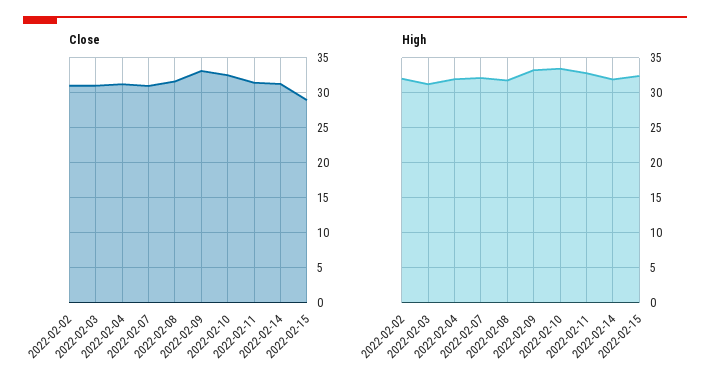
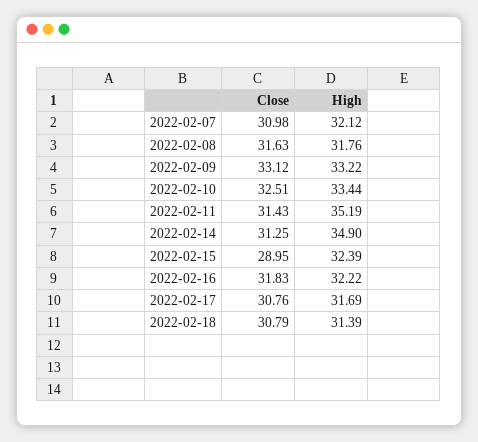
Close, 2022-02-02: 31 -> none
Close, 2022-02-03: 31 -> none
Close, 2022-02-04: 31 -> none
High, 2022-02-02: 32 -> none
High, 2022-02-03: 31 -> none
High, 2022-02-04: 32 -> none
High, 2022-02-11: 33 -> 35.19
High, 2022-02-14: 32 -> 34.9
Close, 2022-02-16: none -> 31.83
High, 2022-02-16: none -> 32.22
Close, 2022-02-17: none -> 30.76
High, 2022-02-17: none -> 31.69
Close, 2022-02-18: none -> 30.79
High, 2022-02-18: none -> 31.39

